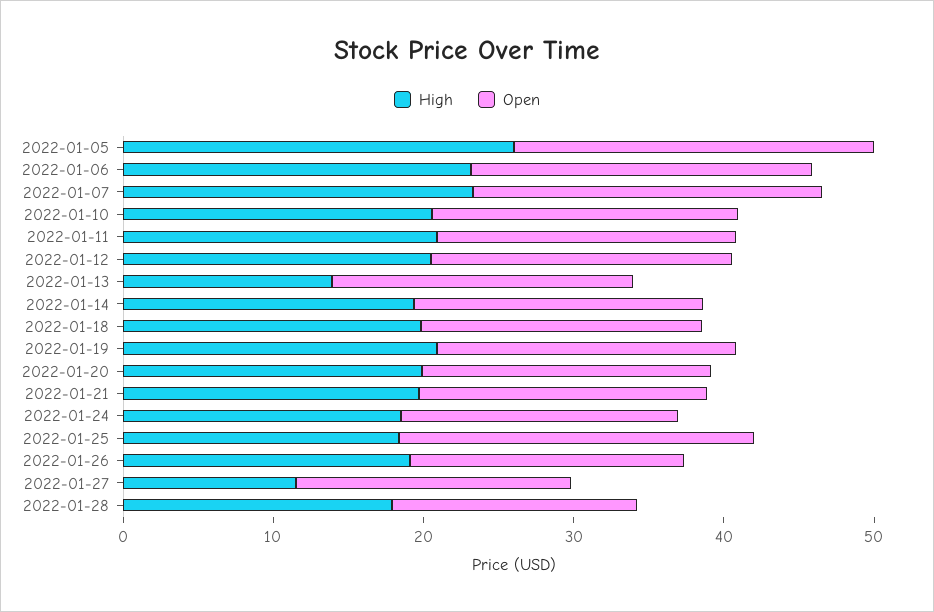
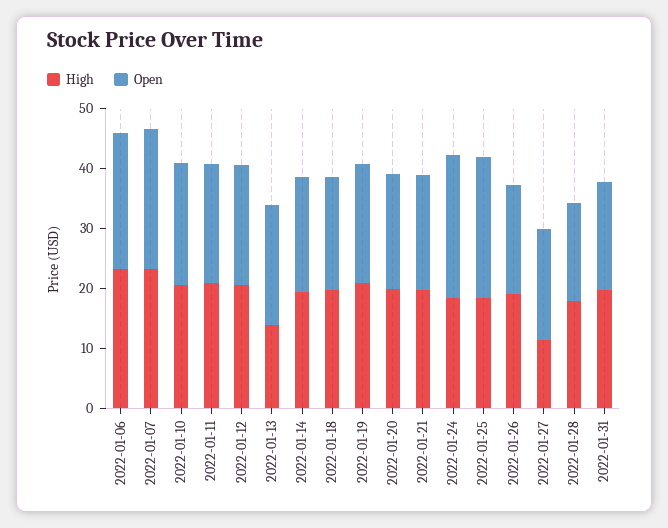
High, 2022-01-05: 26 -> none
Open, 2022-01-05: 24 -> none
Open, 2022-01-24: 18 -> 24
High, 2022-01-31: none -> 20
Open, 2022-01-31: none -> 18

